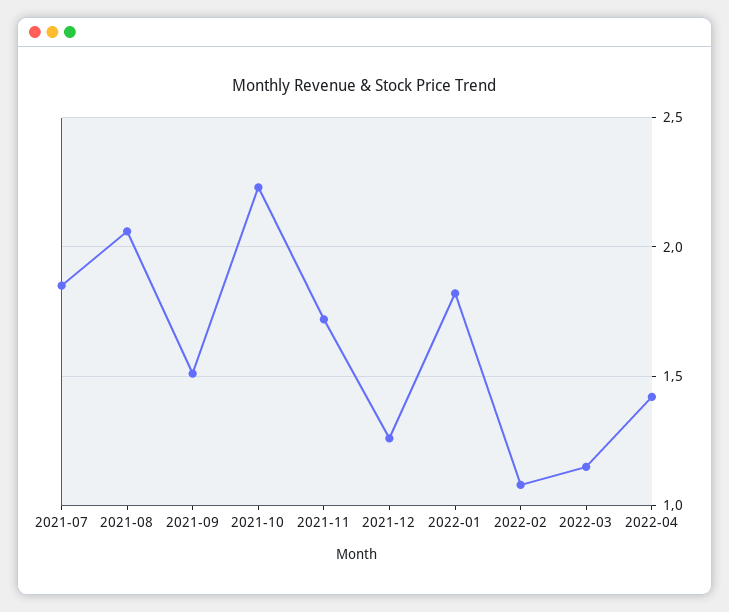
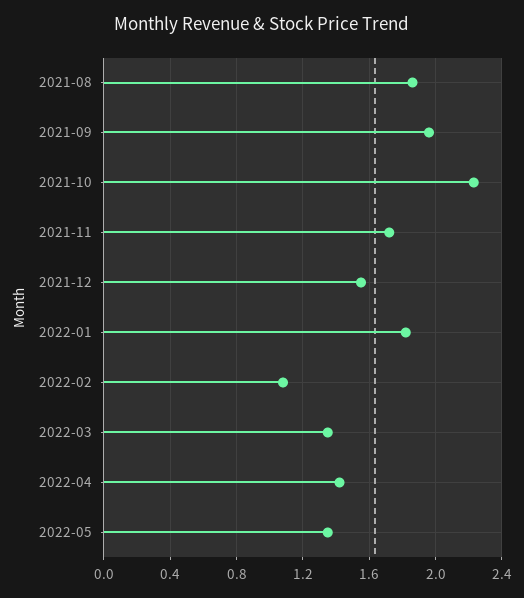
2021-07: 1.85 -> none
2021-08: 2.05 -> 1.85
2021-09: 1.5 -> 1.95
2021-12: 1.25 -> 1.55
2022-03: 1.15 -> 1.35
2022-05: none -> 1.35

